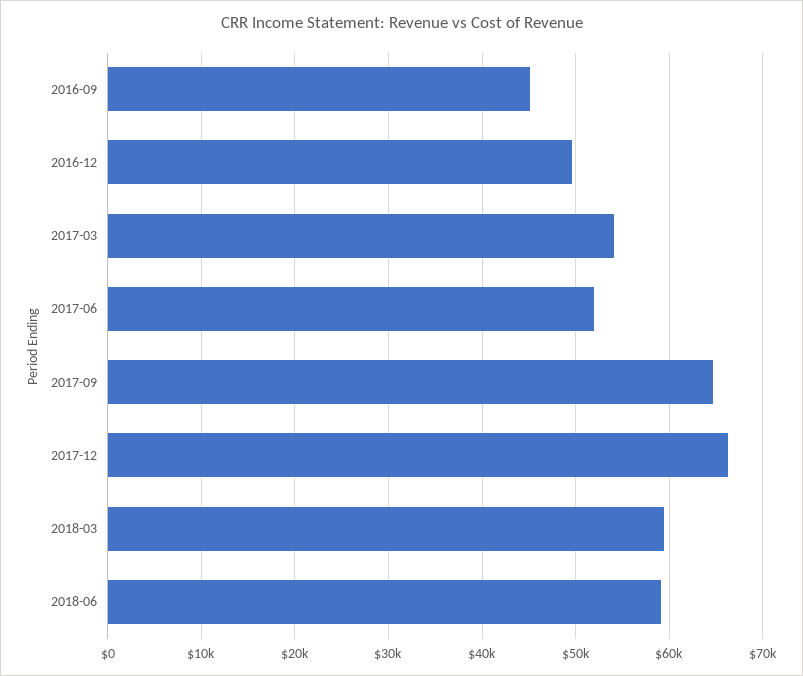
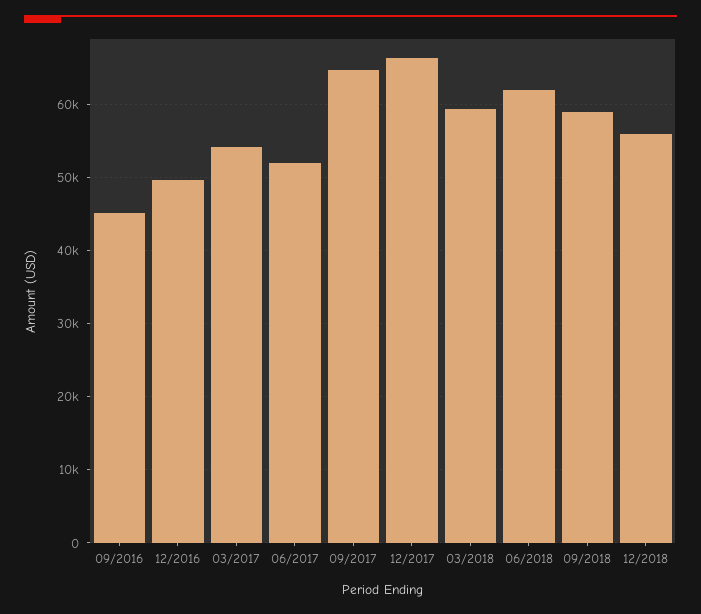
2018-06: 59000 -> 62000
09/2018: none -> 59000
12/2018: none -> 56000

